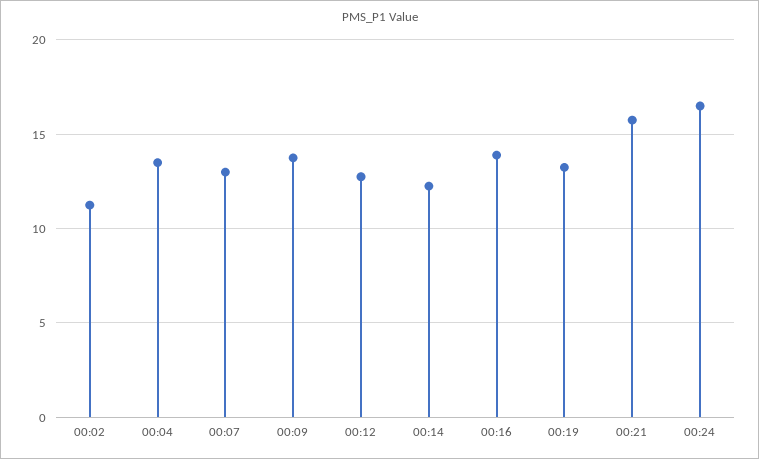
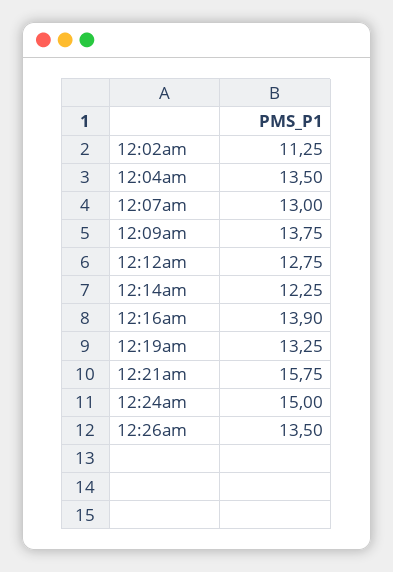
00:24: 16.5 -> 15
12:26am: none -> 13.5

